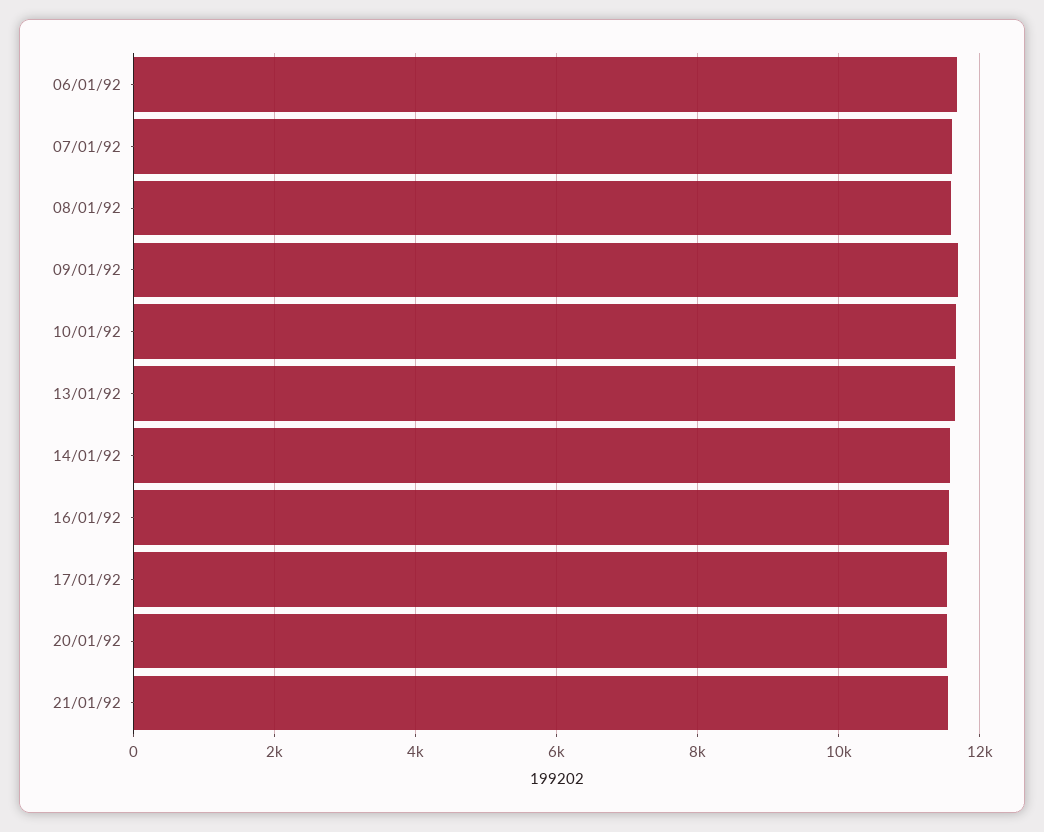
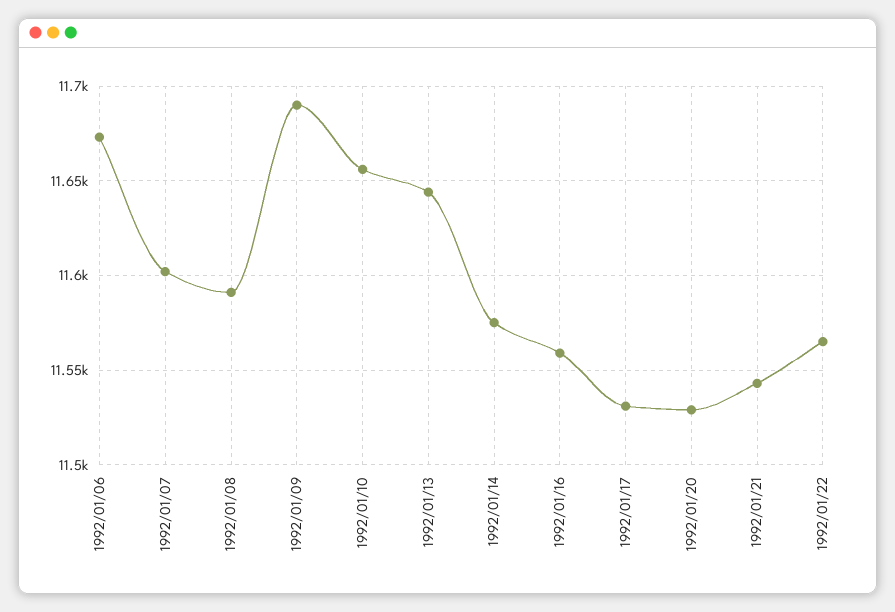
1992/01/22: none -> 11565

